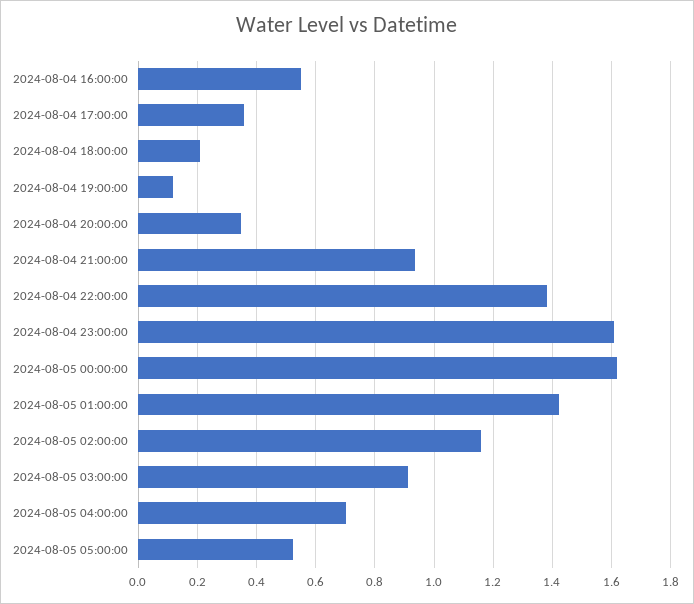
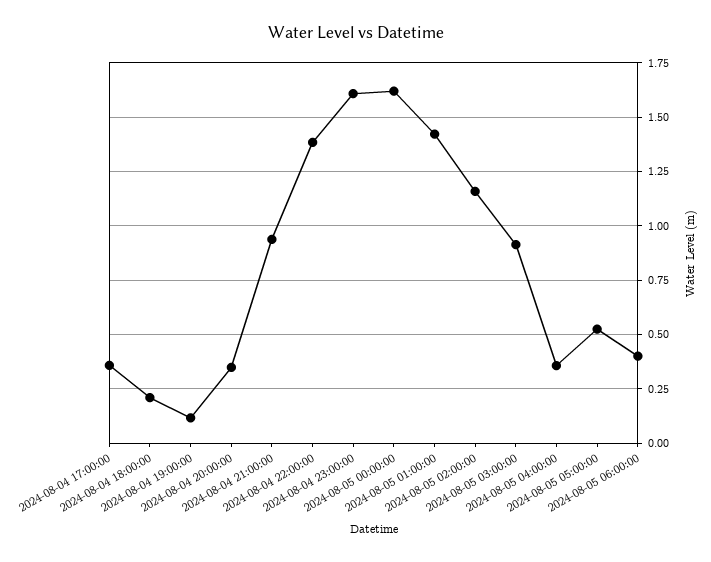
2024-08-04 16:00:00: 0.55 -> none
2024-08-05 04:00:00: 0.7 -> 0.35
2024-08-05 06:00:00: none -> 0.4

